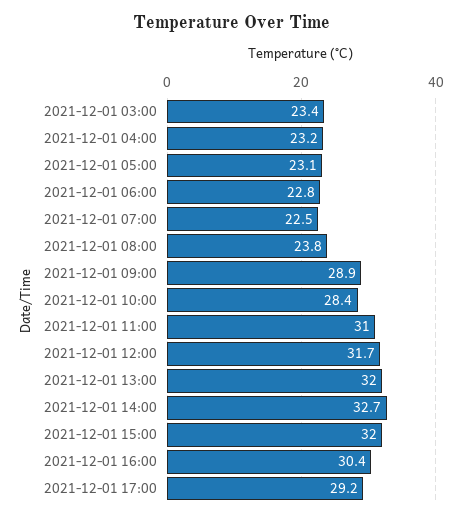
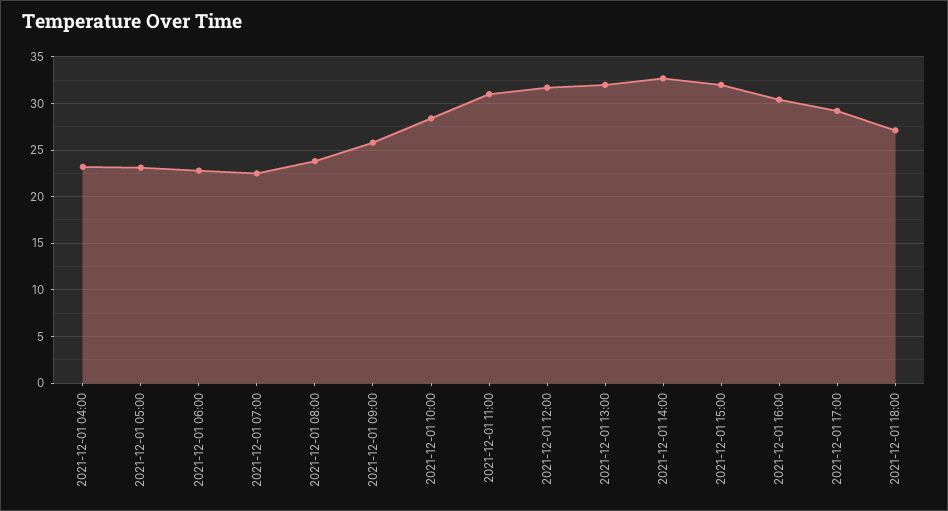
2021-12-01 03:00: 23.4 -> none
2021-12-01 09:00: 28.9 -> 26
2021-12-01 18:00: none -> 27

